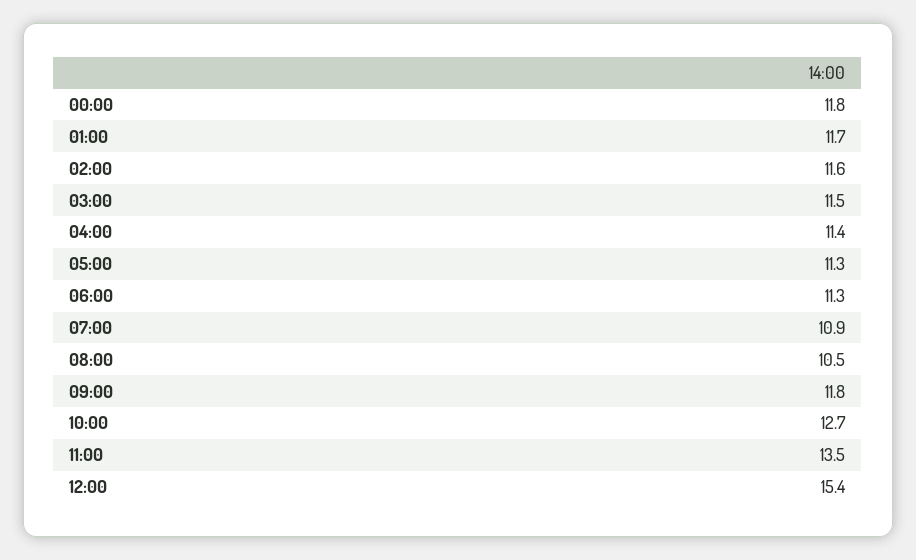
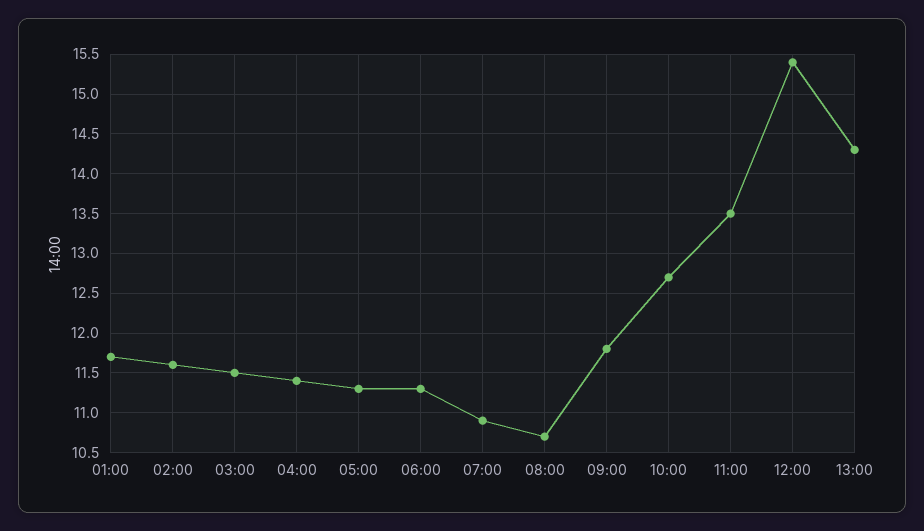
00:00: 11.8 -> none
08:00: 10.5 -> 10.7
13:00: none -> 14.3

